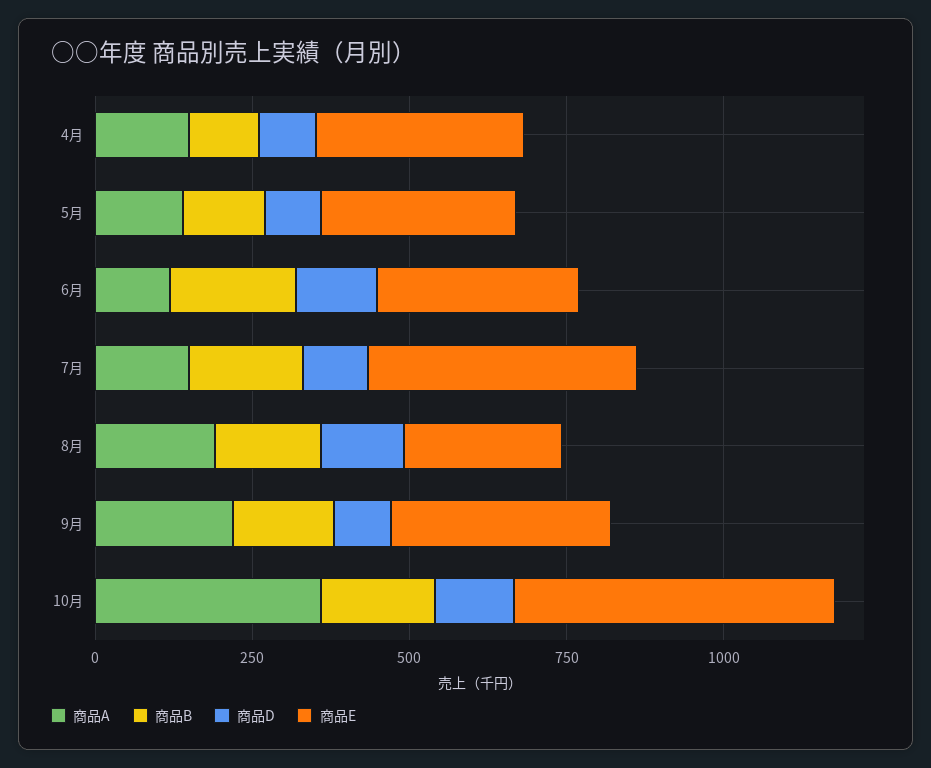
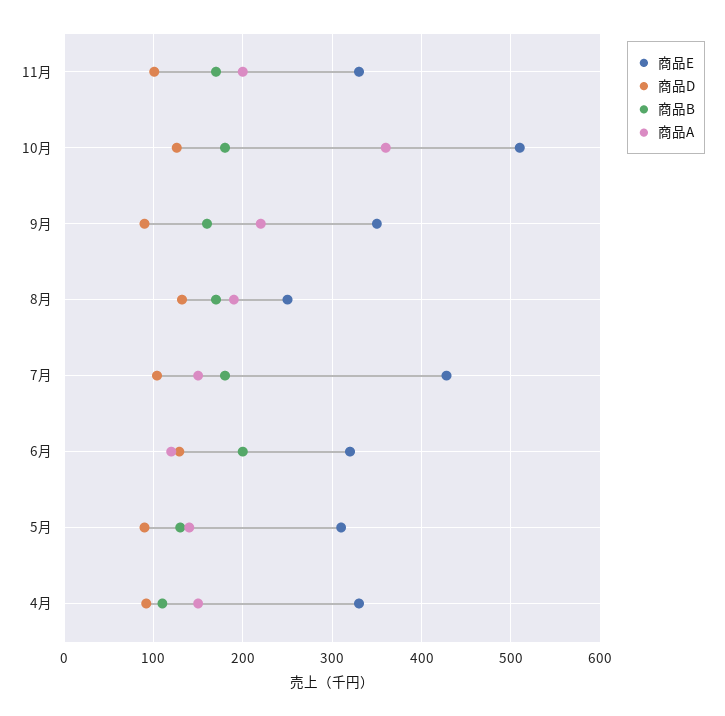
商品E, 11月: none -> 330
商品D, 11月: none -> 100
商品B, 11月: none -> 170
商品A, 11月: none -> 200

